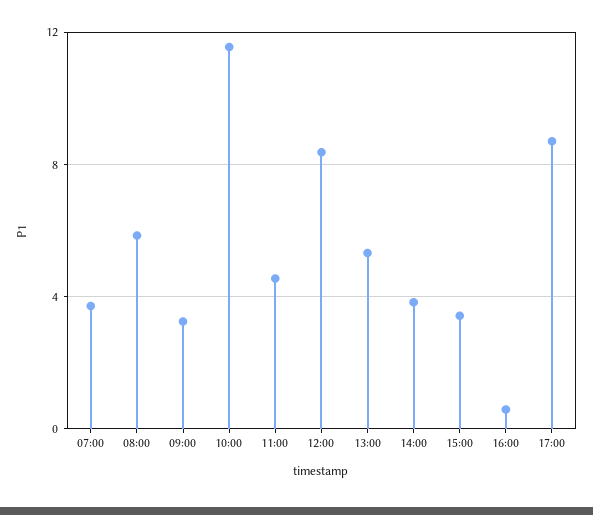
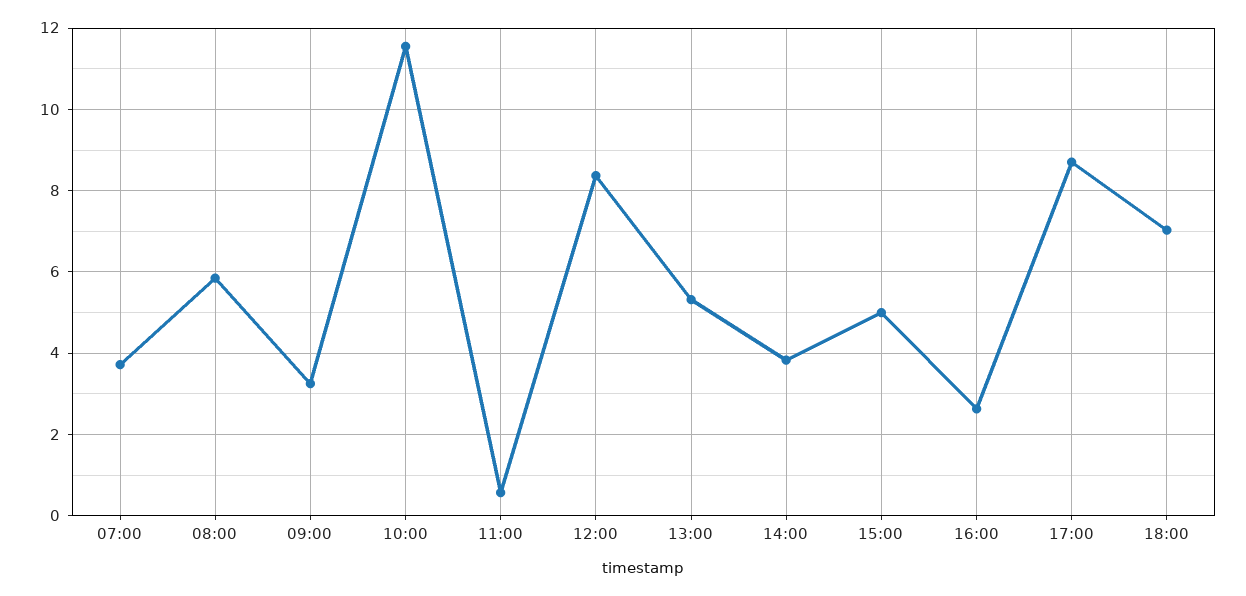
11:00: 4.5 -> 0.6
15:00: 3.5 -> 5
16:00: 0.5 -> 2.6
18:00: none -> 7

